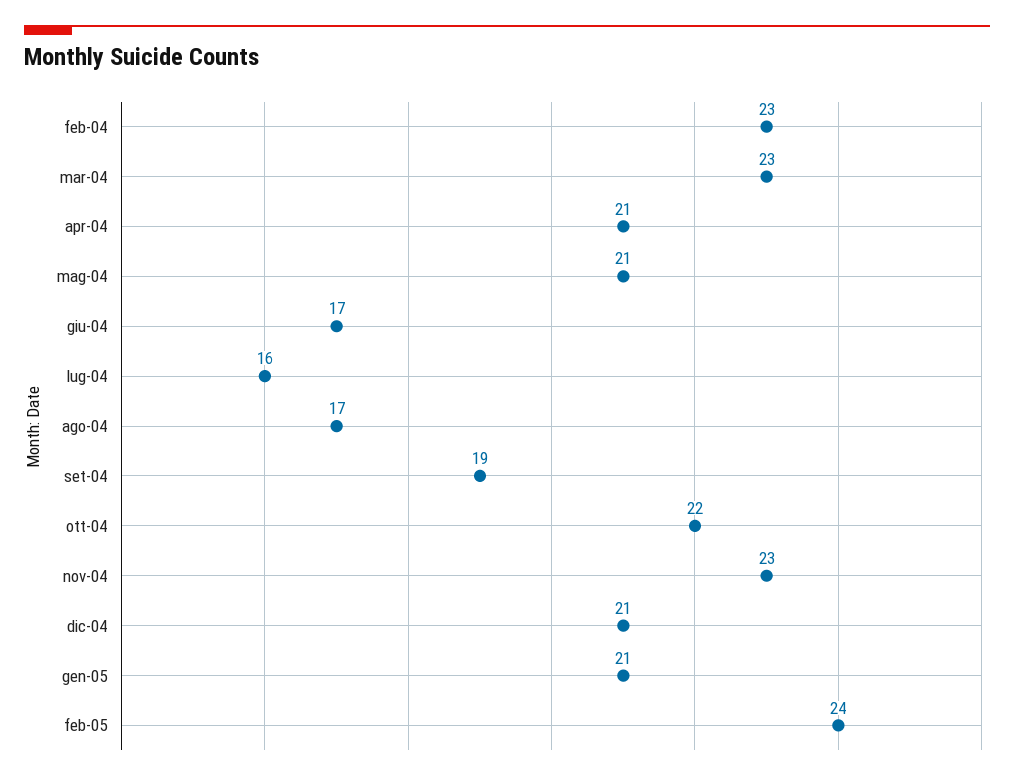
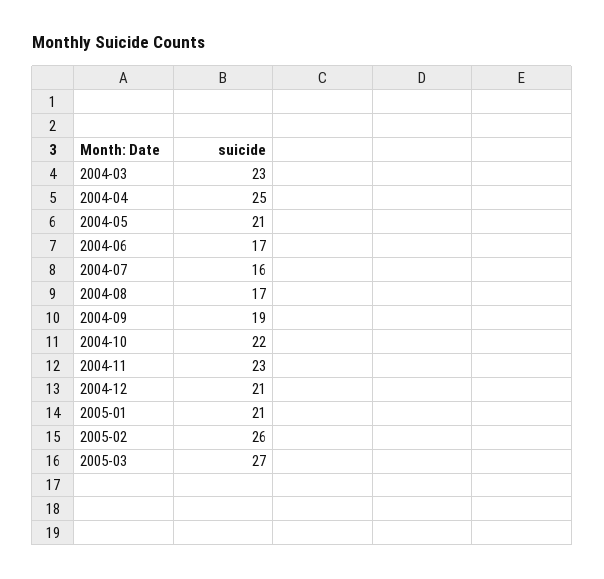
feb-04: 23 -> none
apr-04: 21 -> 25
feb-05: 24 -> 26
2005-03: none -> 27

